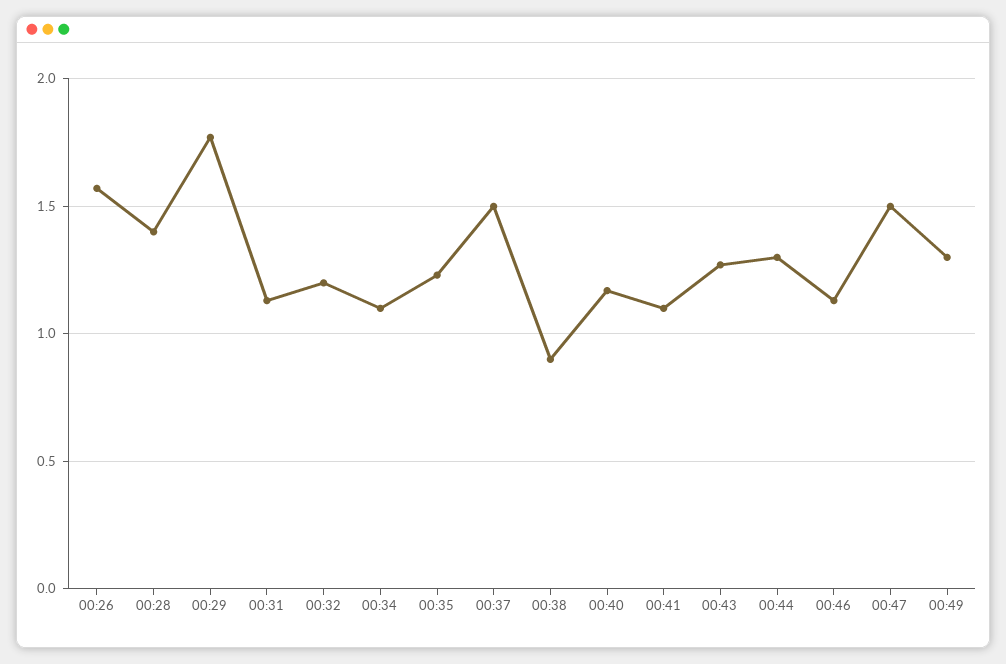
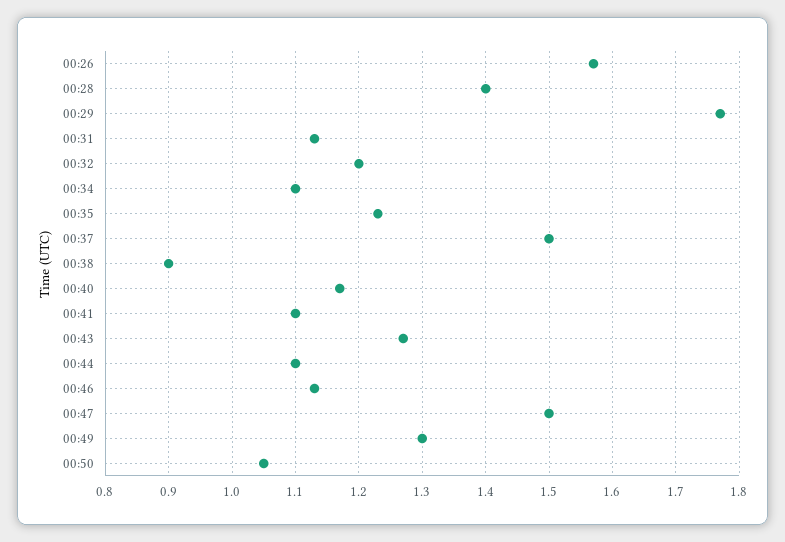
00:44: 1.3 -> 1.1
00:50: none -> 1.05

